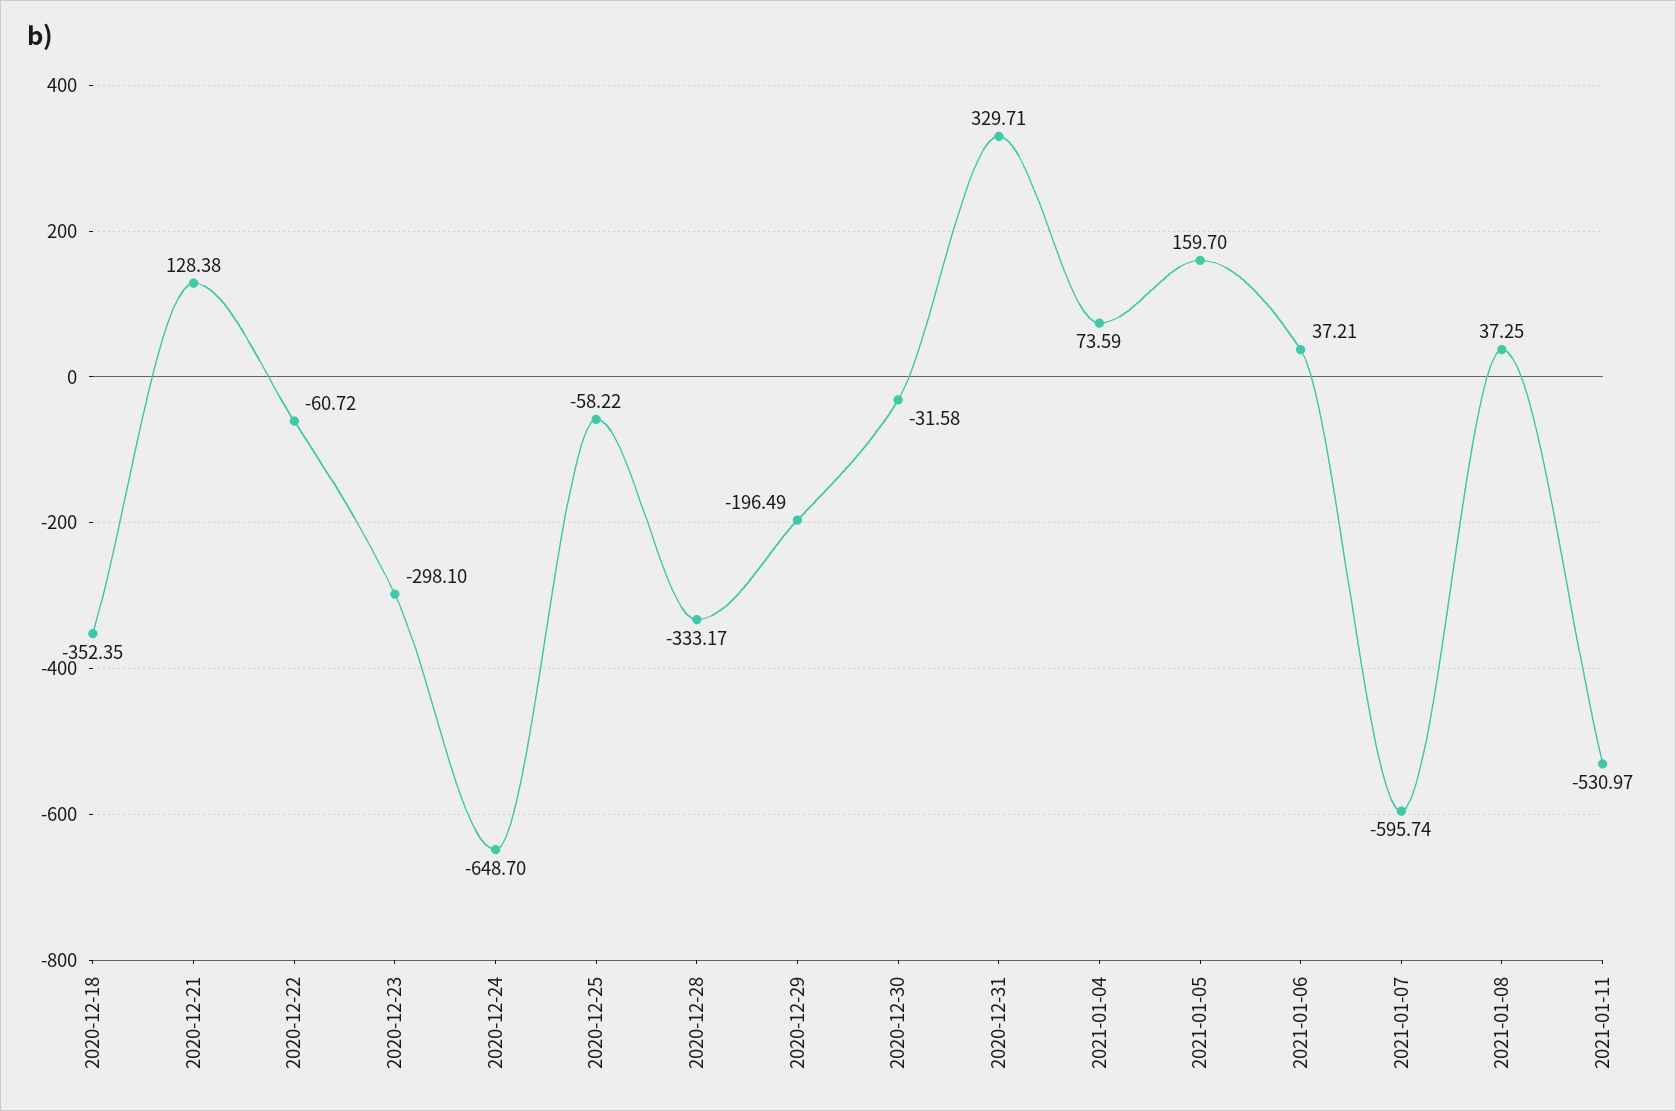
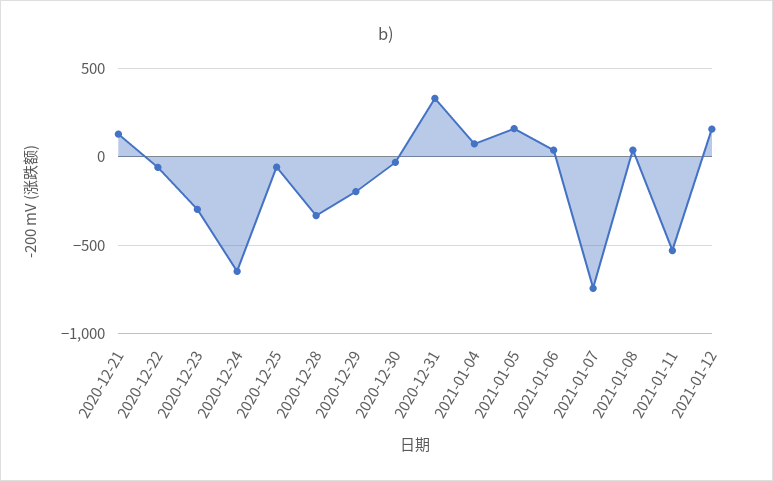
2020-12-18: -352.35 -> none
2021-01-07: -595.74 -> -750
2021-01-12: none -> 150

